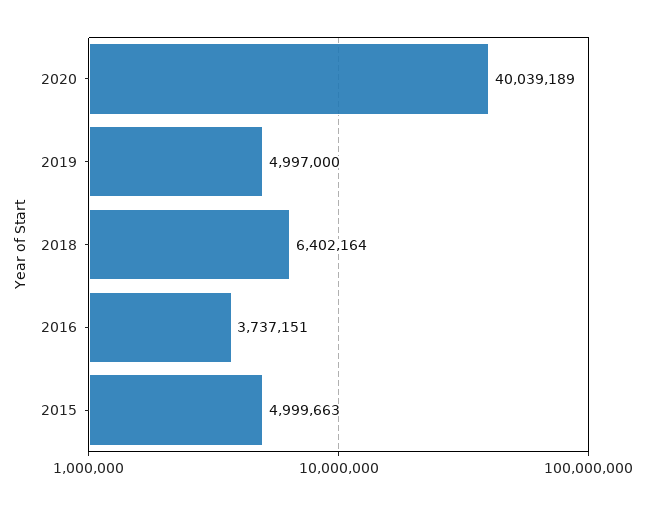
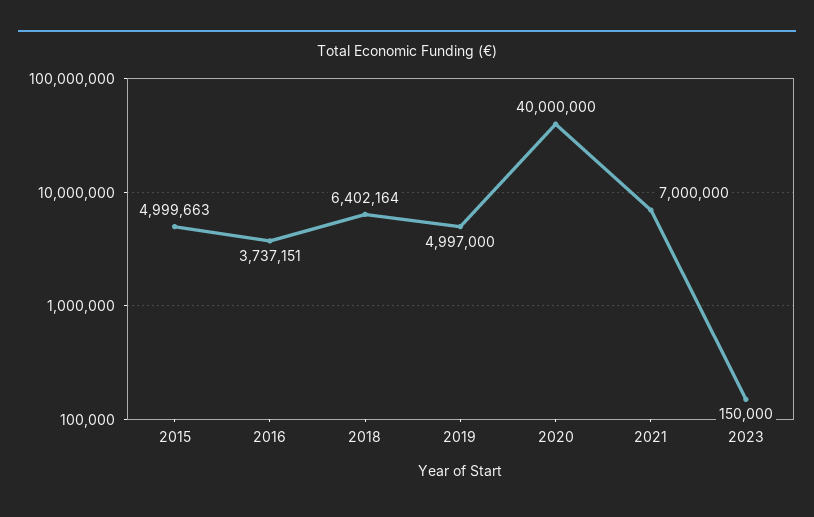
2020: 40039189 -> 40000000
2021: none -> 7000000
2023: none -> 150000

